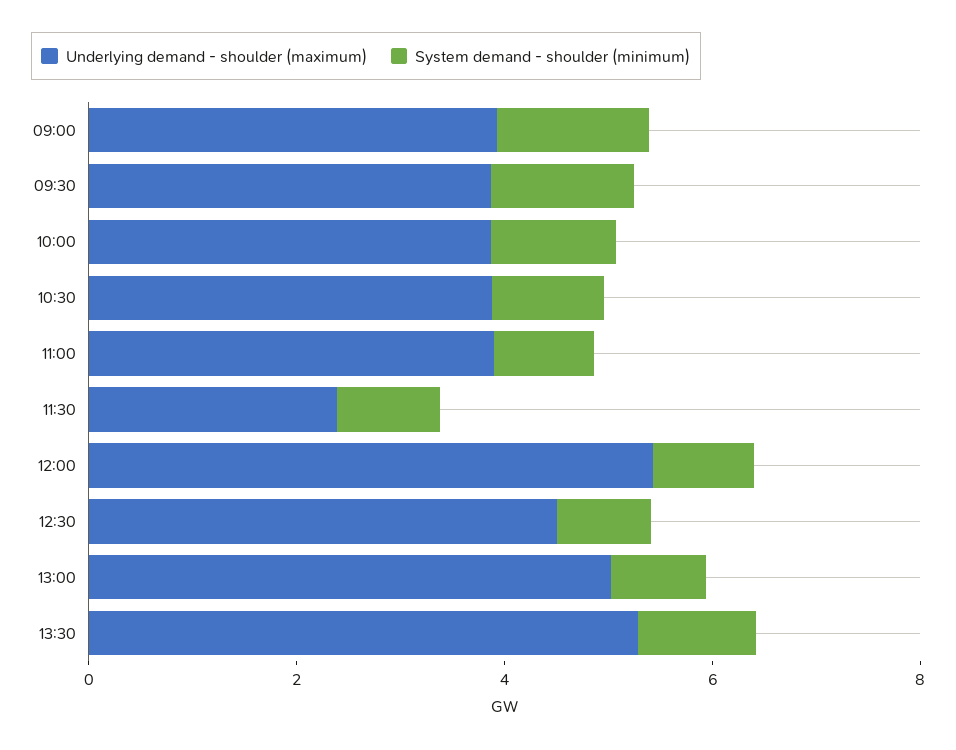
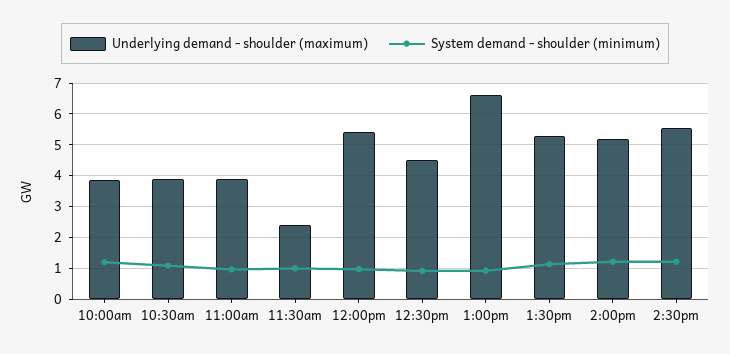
Underlying demand - shoulder (maximum), 09:00: 4 -> none
System demand - shoulder (minimum), 09:00: 1.5 -> none
Underlying demand - shoulder (maximum), 09:30: 4 -> none
System demand - shoulder (minimum), 09:30: 1.5 -> none
Underlying demand - shoulder (maximum), 13:00: 5 -> 6.6
Underlying demand - shoulder (maximum), 2:00pm: none -> 5.2
System demand - shoulder (minimum), 2:00pm: none -> 1.2
Underlying demand - shoulder (maximum), 2:30pm: none -> 5.6
System demand - shoulder (minimum), 2:30pm: none -> 1.2

